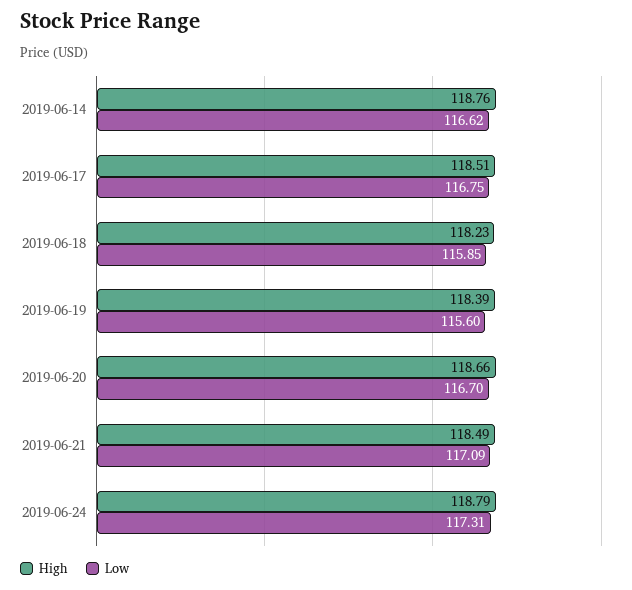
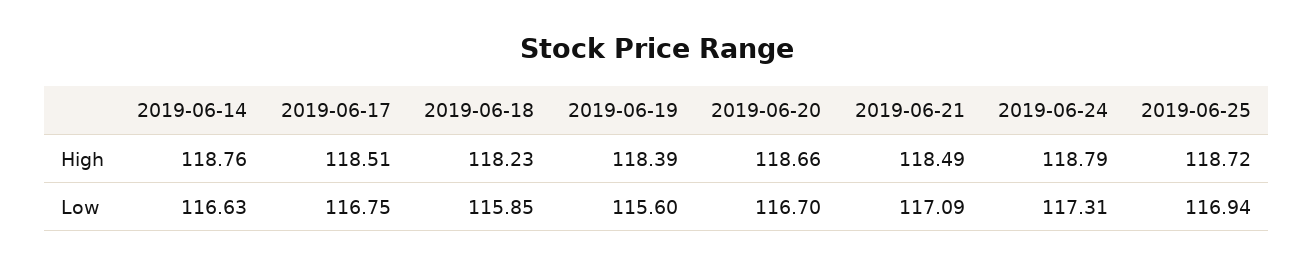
Low, 2019-06-14: 116.62 -> 116.63
High, 2019-06-25: none -> 118.72
Low, 2019-06-25: none -> 116.94

